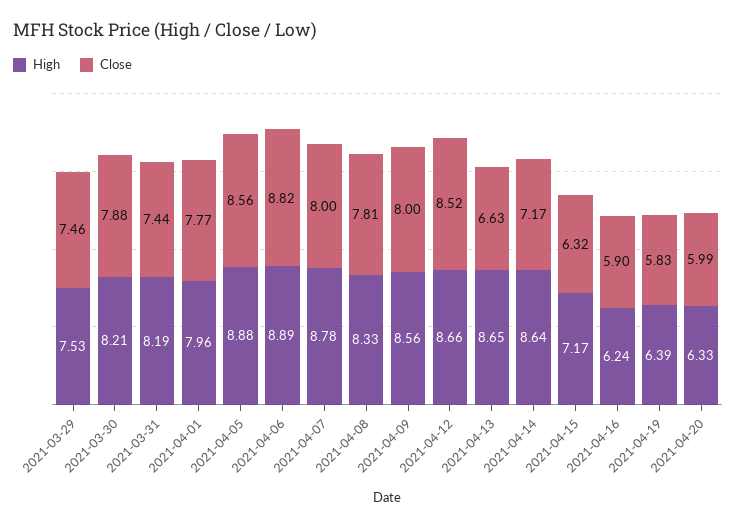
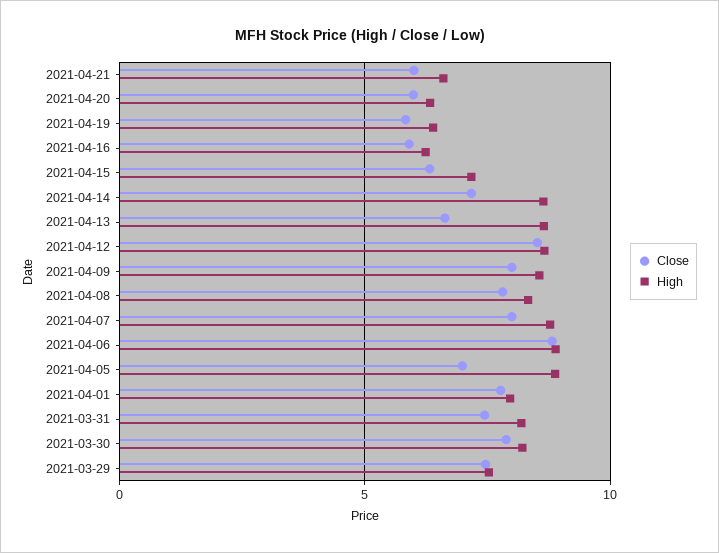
Close, 2021-04-05: 8.56 -> 7
Close, 2021-04-21: none -> 6
High, 2021-04-21: none -> 6.5

